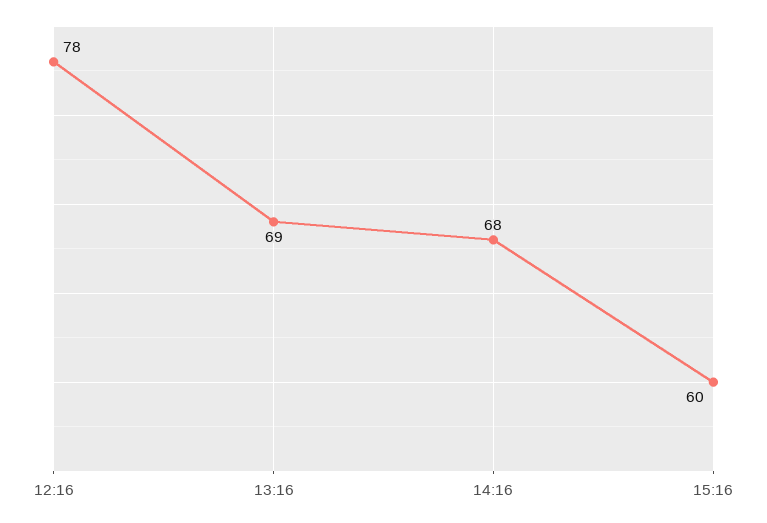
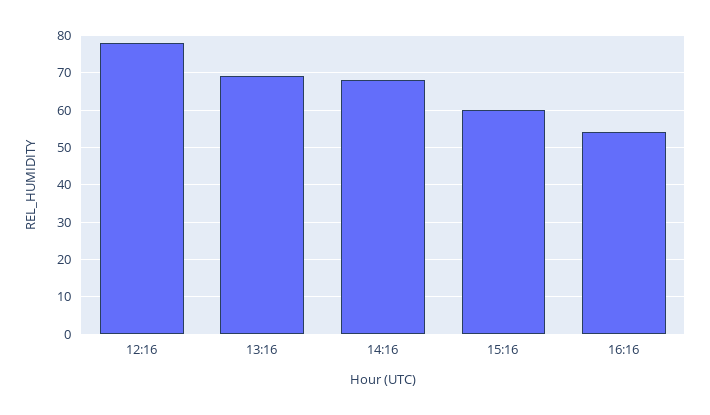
16:16: none -> 55

